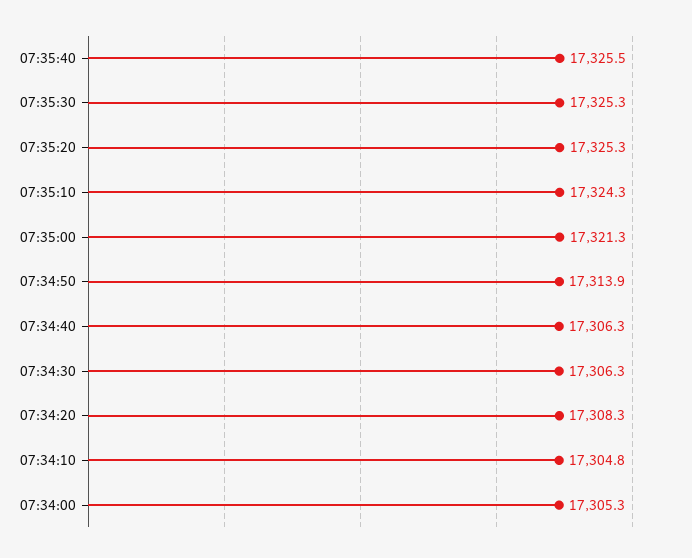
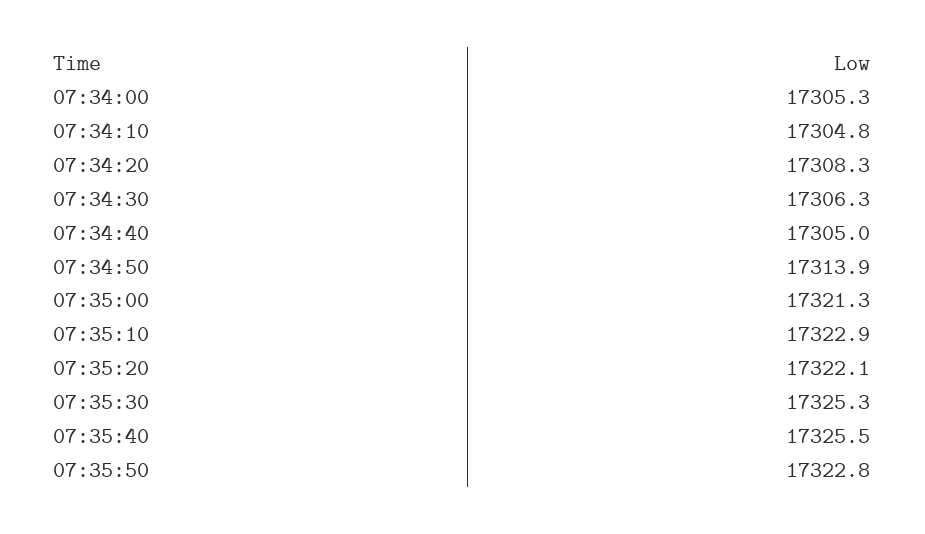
07:35:20: 17325.3 -> 17322.1
07:35:10: 17324.3 -> 17322.9
07:34:40: 17306.3 -> 17305
07:35:50: none -> 17322.8

